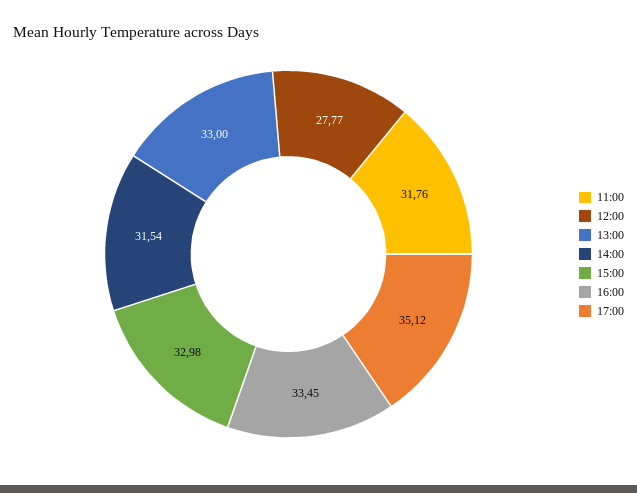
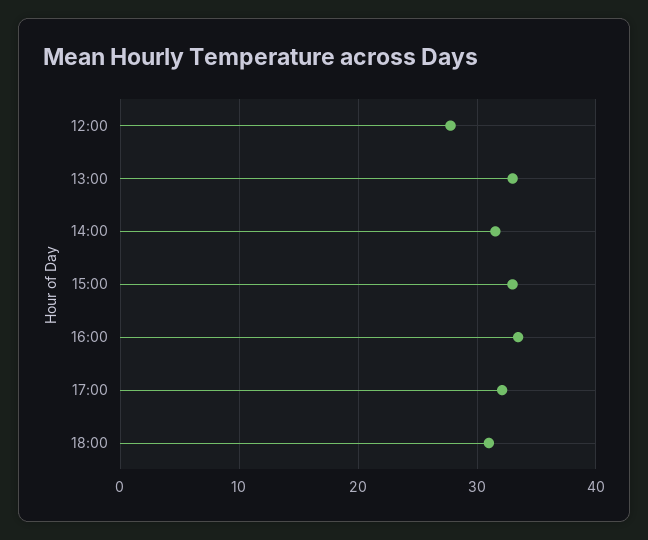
11:00: 31.76 -> none
17:00: 35.12 -> 32
18:00: none -> 31

